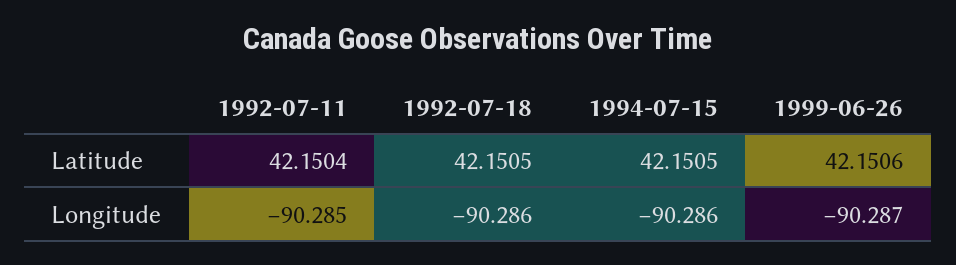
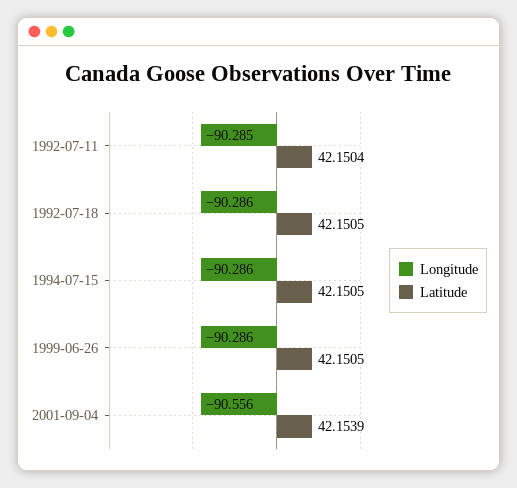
Latitude, 1999-06-26: 42.1506 -> 42.1505
Longitude, 1999-06-26: -90.287 -> -90.286
Longitude, 2001-09-04: none -> -90.556
Latitude, 2001-09-04: none -> 42.1539

